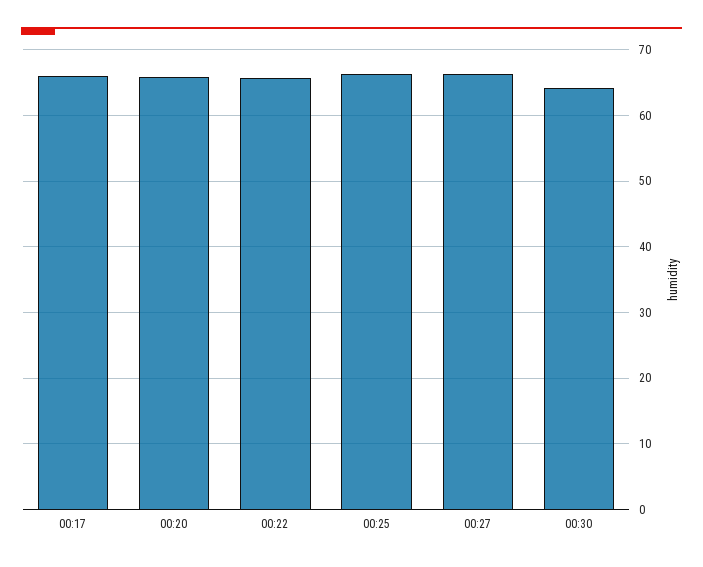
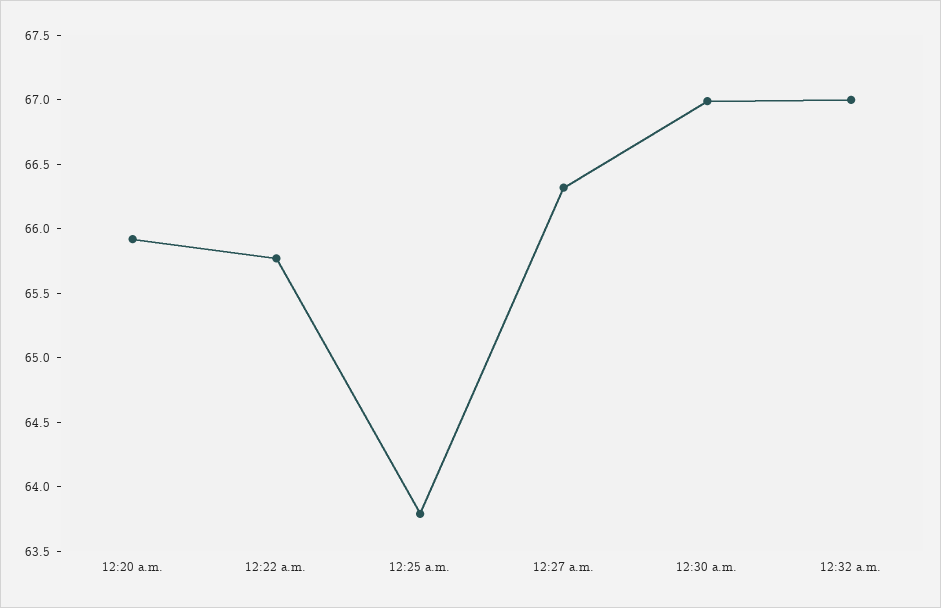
00:17: 66 -> none
00:25: 66 -> 63.8
00:30: 64 -> 67
12:32 a.m.: none -> 67

